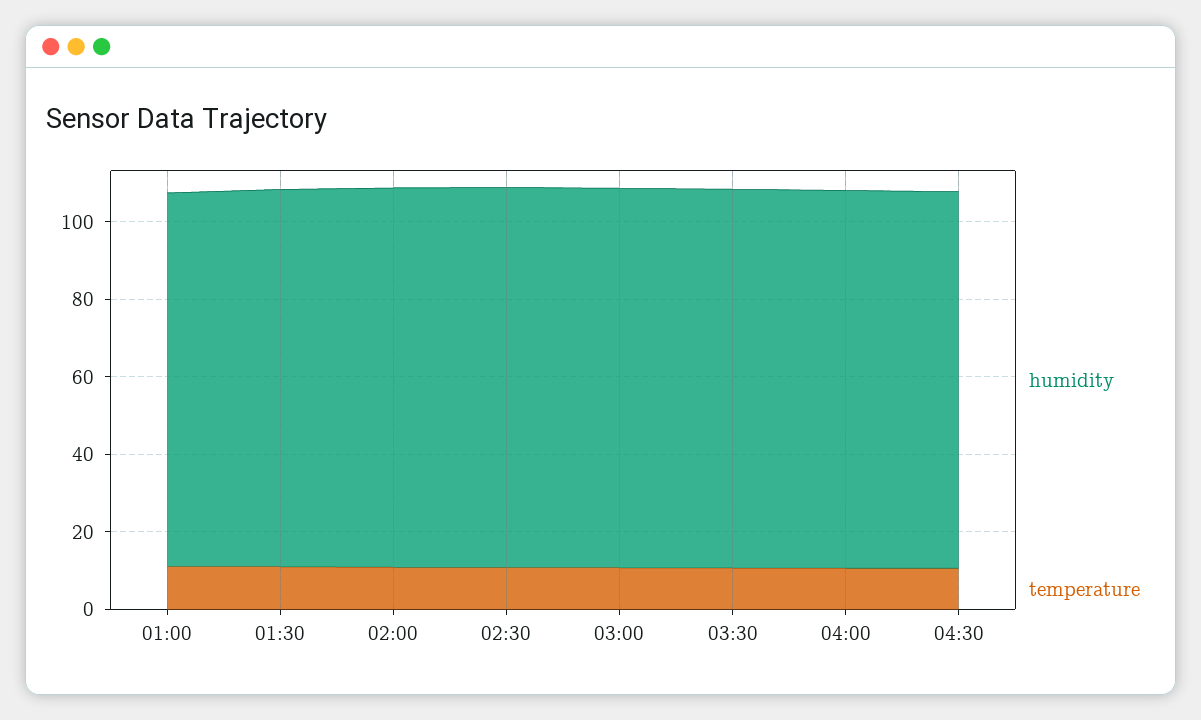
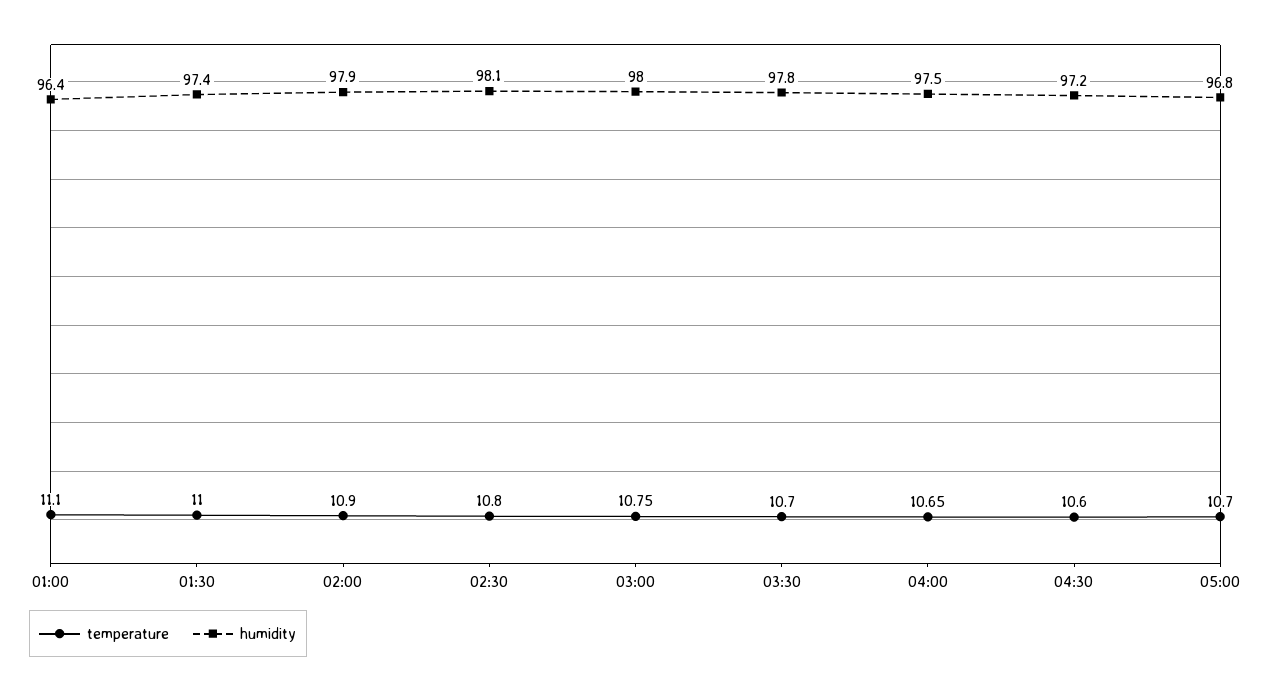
temperature, 05:00: none -> 10.7
humidity, 05:00: none -> 96.8

